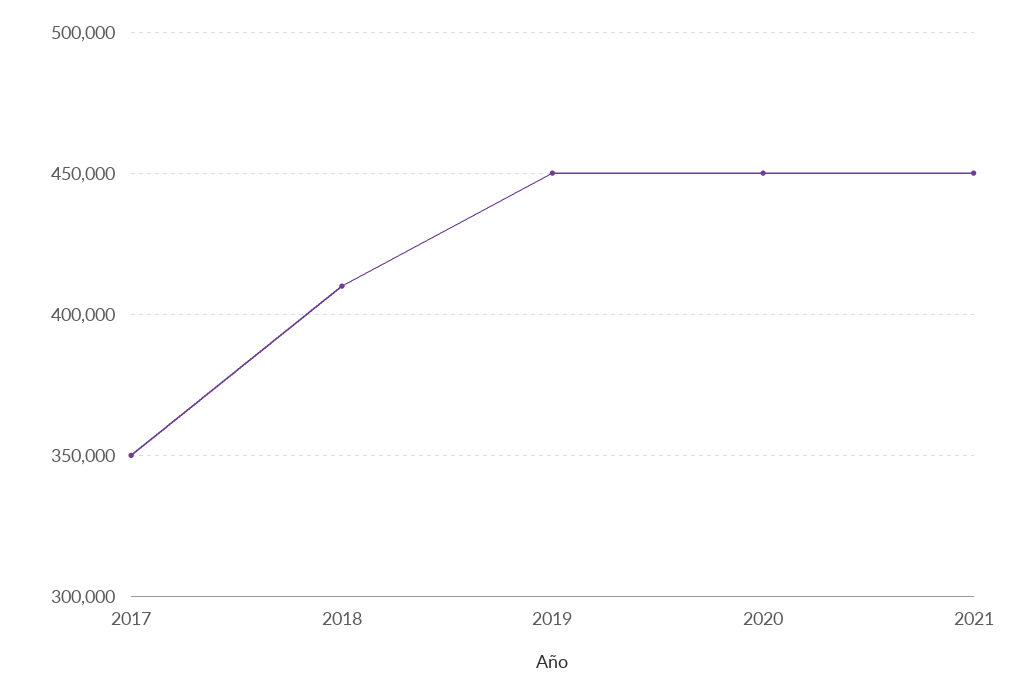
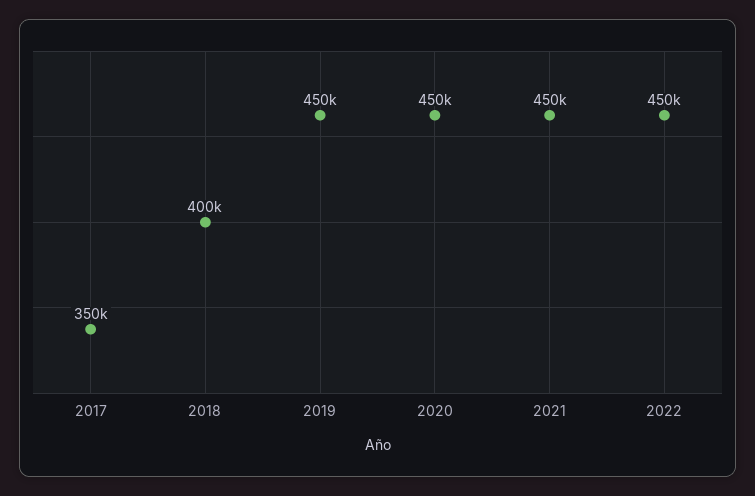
2018: 410000 -> 400000
2022: none -> 450000

